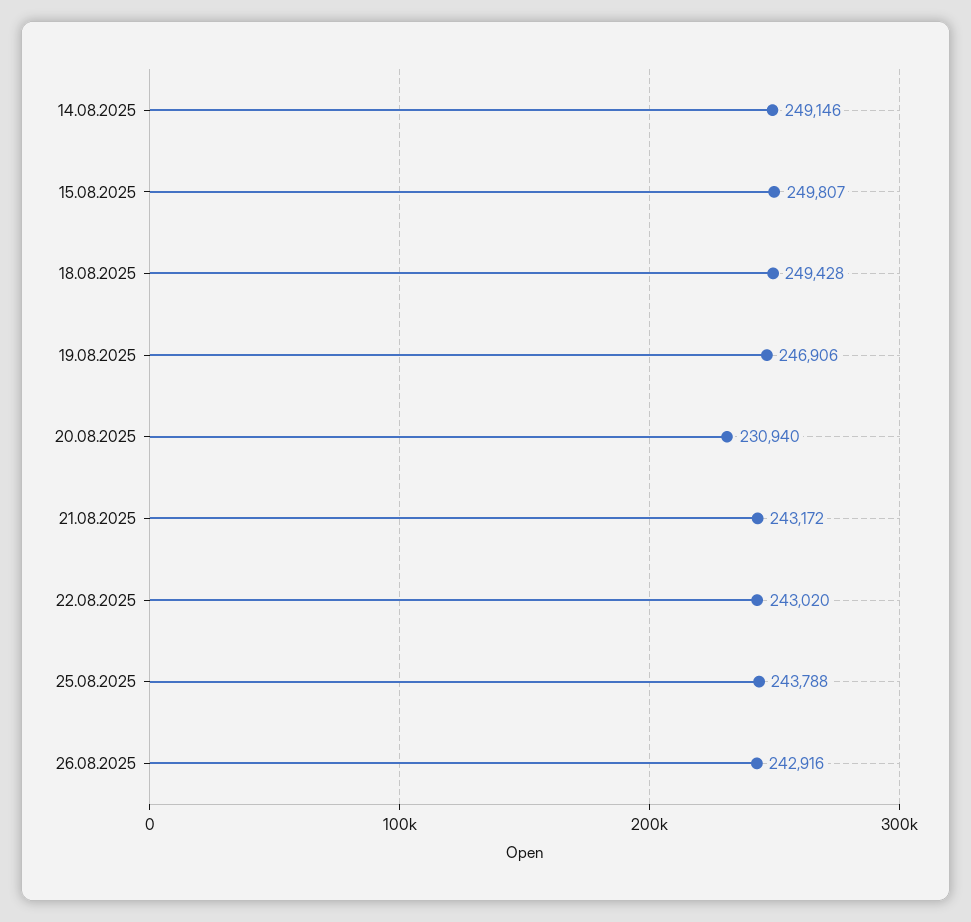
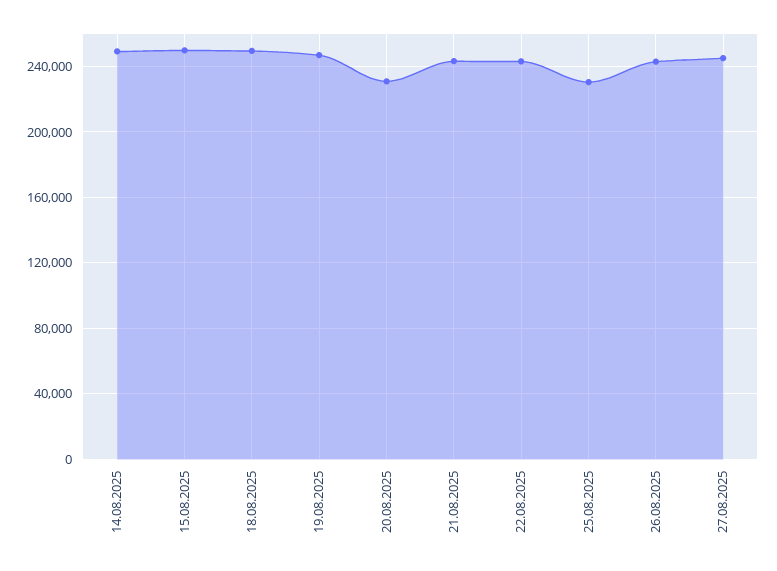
25.08.2025: 243788 -> 230000
27.08.2025: none -> 245000

